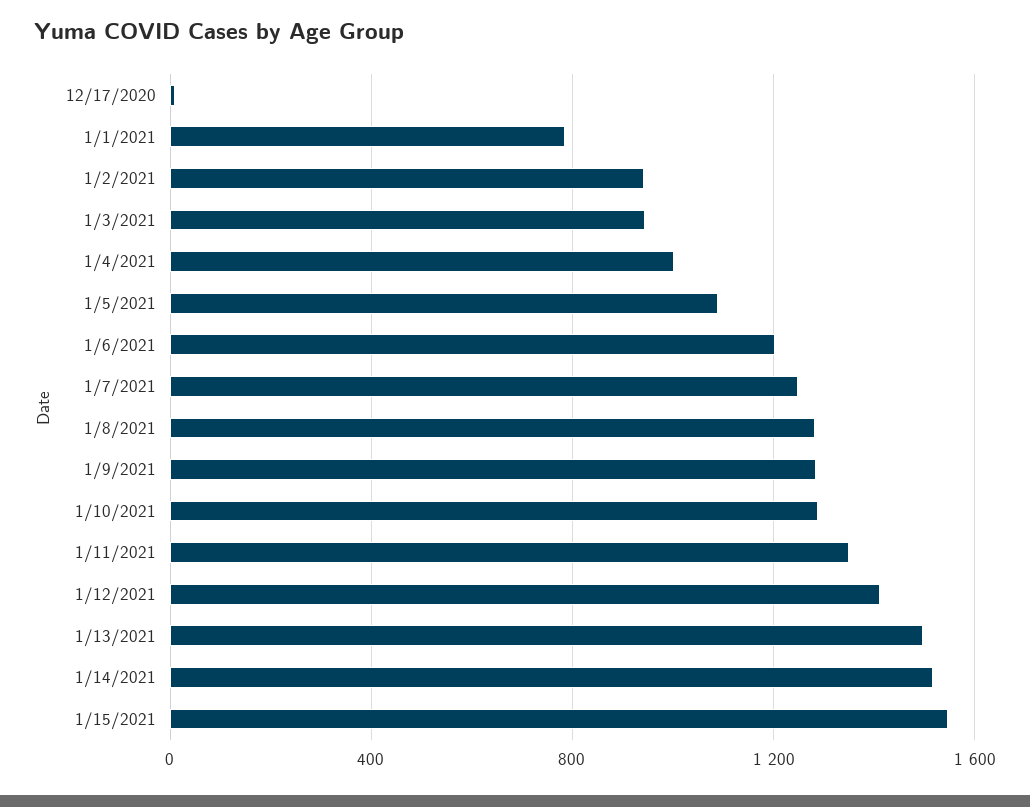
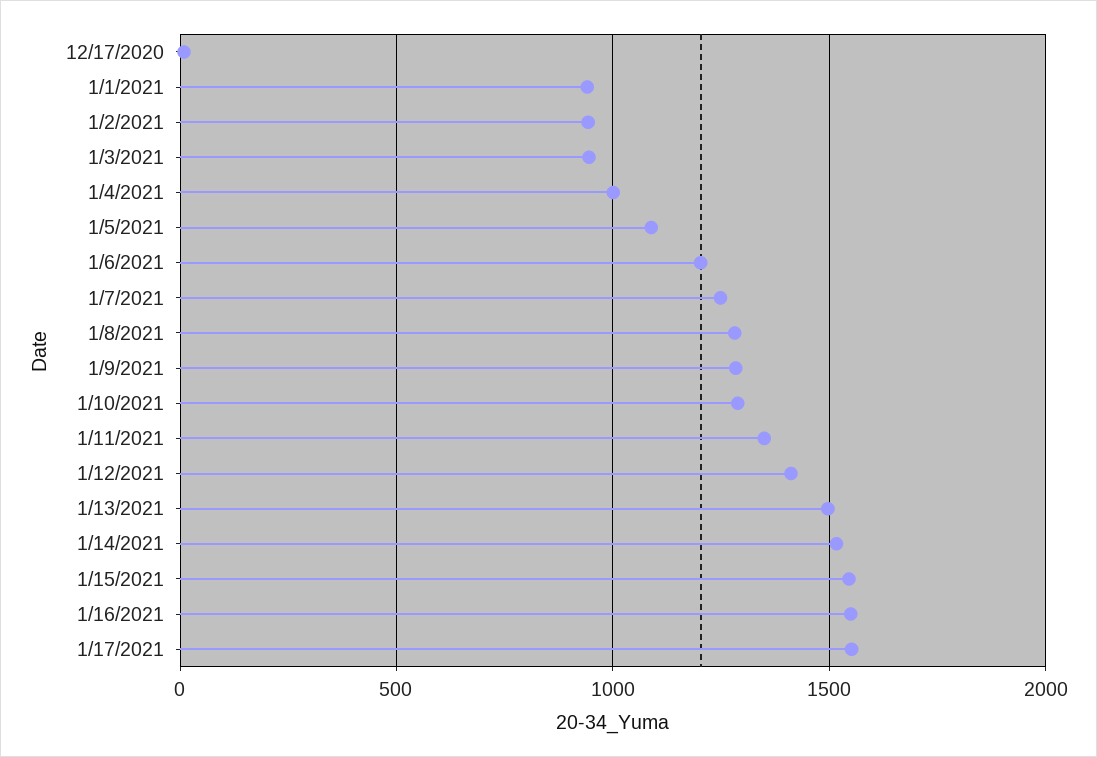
1/1/2021: 800 -> 950
1/16/2021: none -> 1550
1/17/2021: none -> 1550

